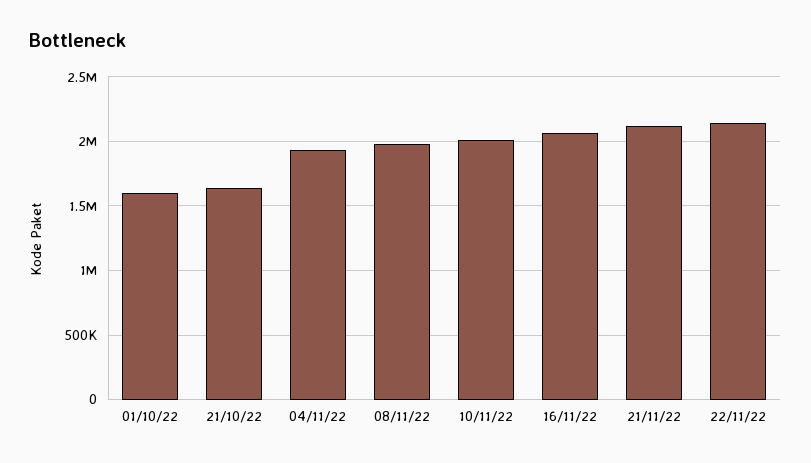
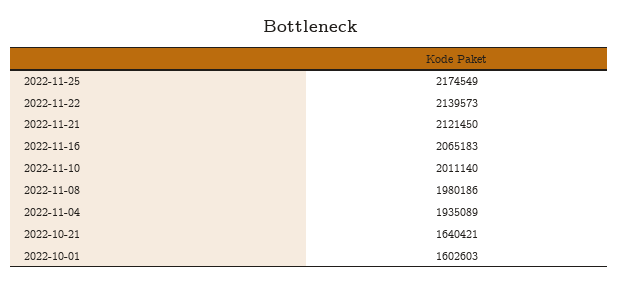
2022-11-25: none -> 2174549

